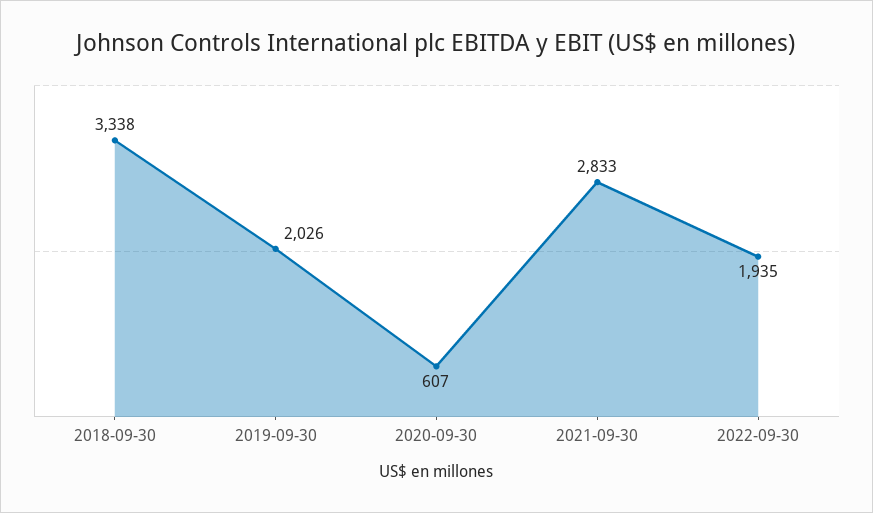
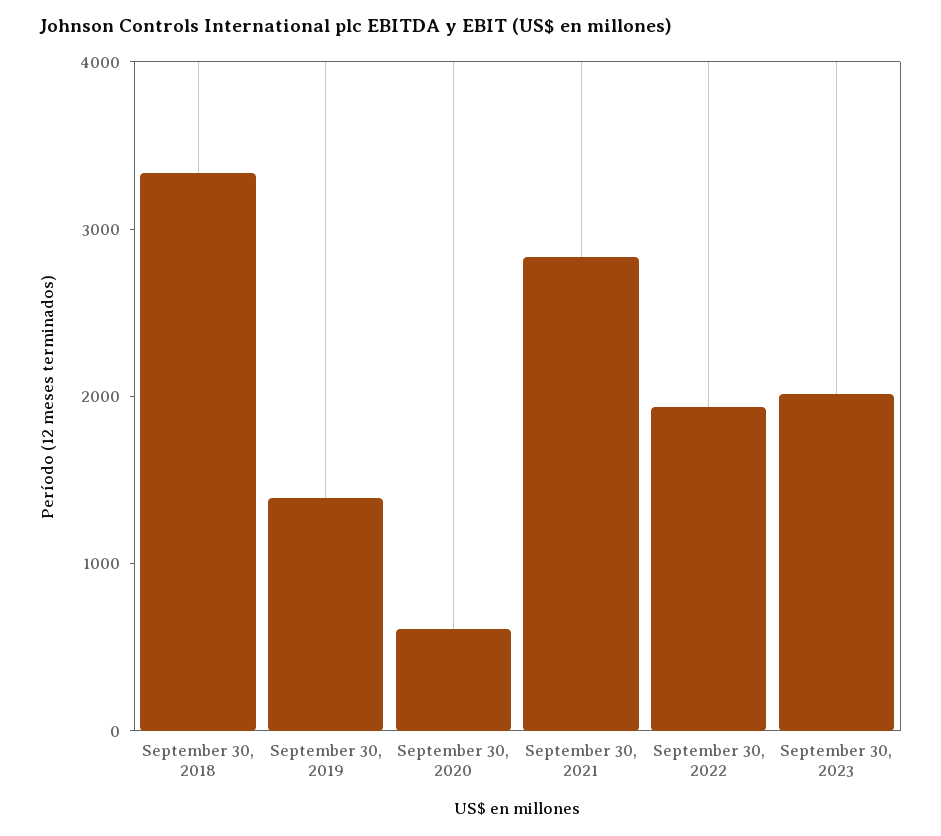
2019-09-30: 2026 -> 1400
September 30, 2023: none -> 2000

